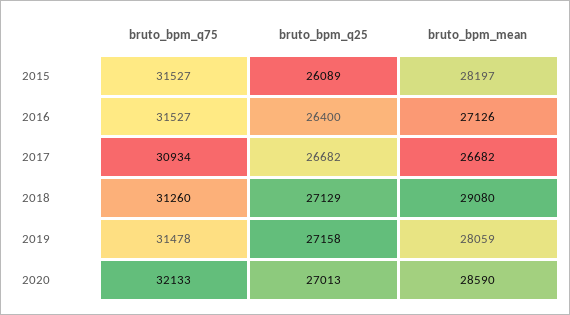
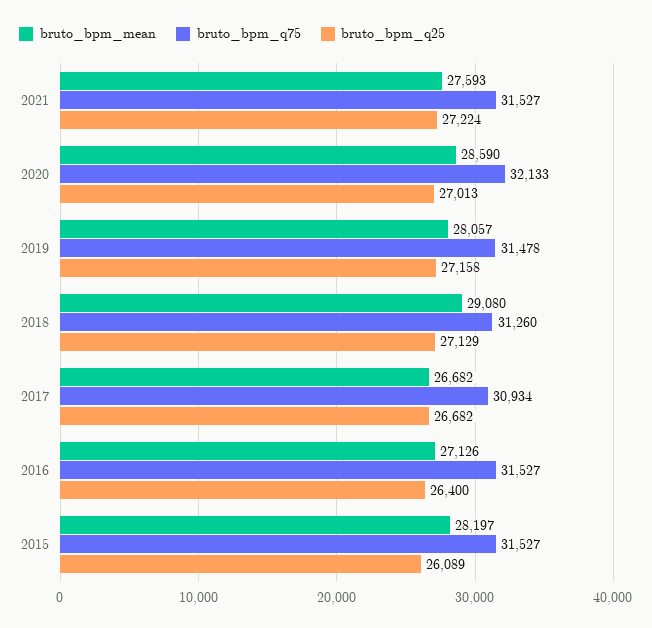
bruto_bpm_mean, 2019: 28059 -> 28057
bruto_bpm_mean, 2021: none -> 27593
bruto_bpm_q75, 2021: none -> 31527
bruto_bpm_q25, 2021: none -> 27224

